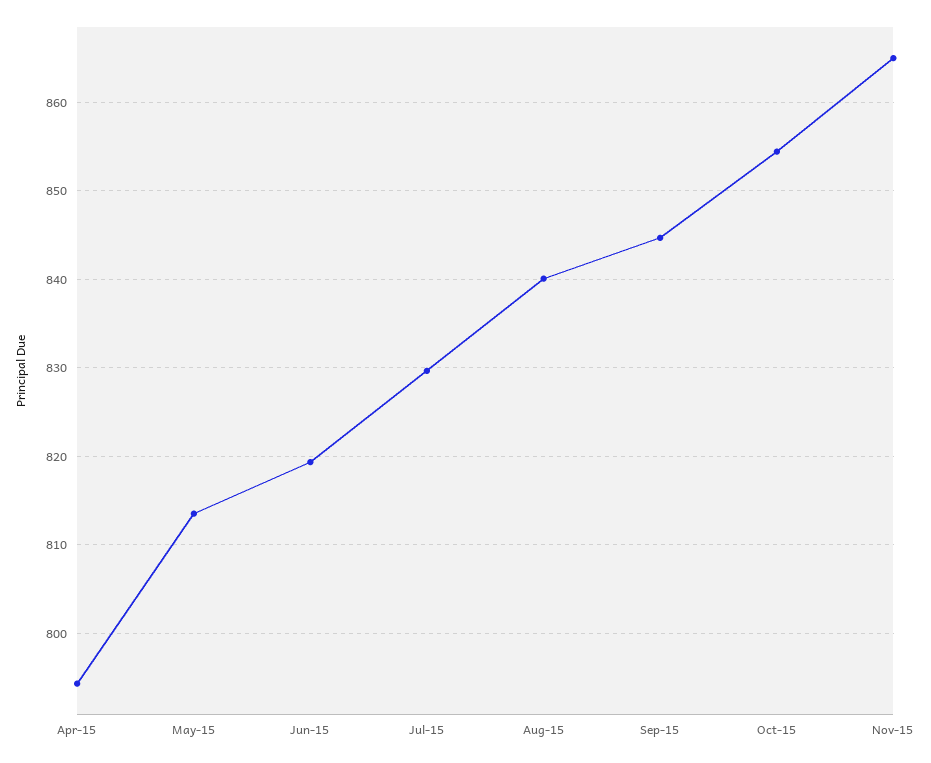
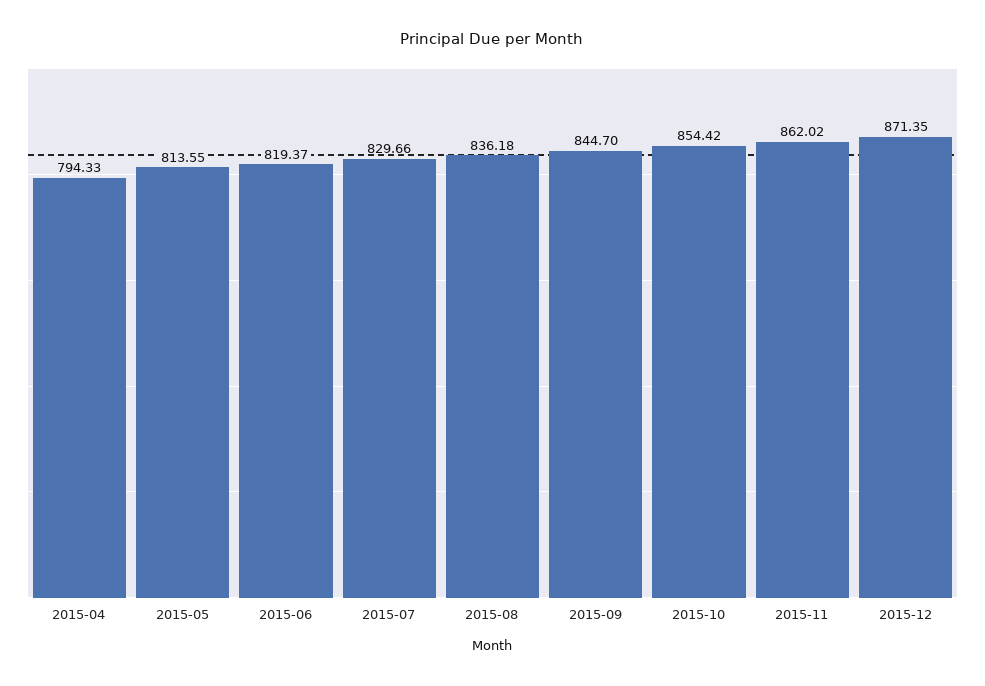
Aug-15: 840 -> 836.18
Nov-15: 865 -> 862.02
2015-12: none -> 871.35

